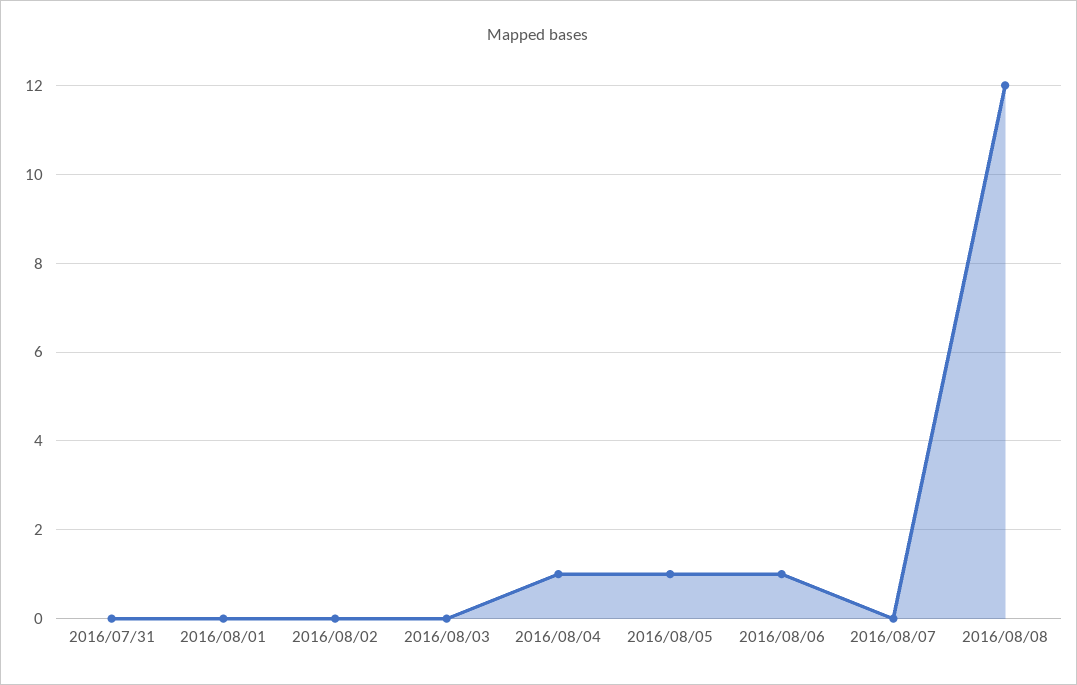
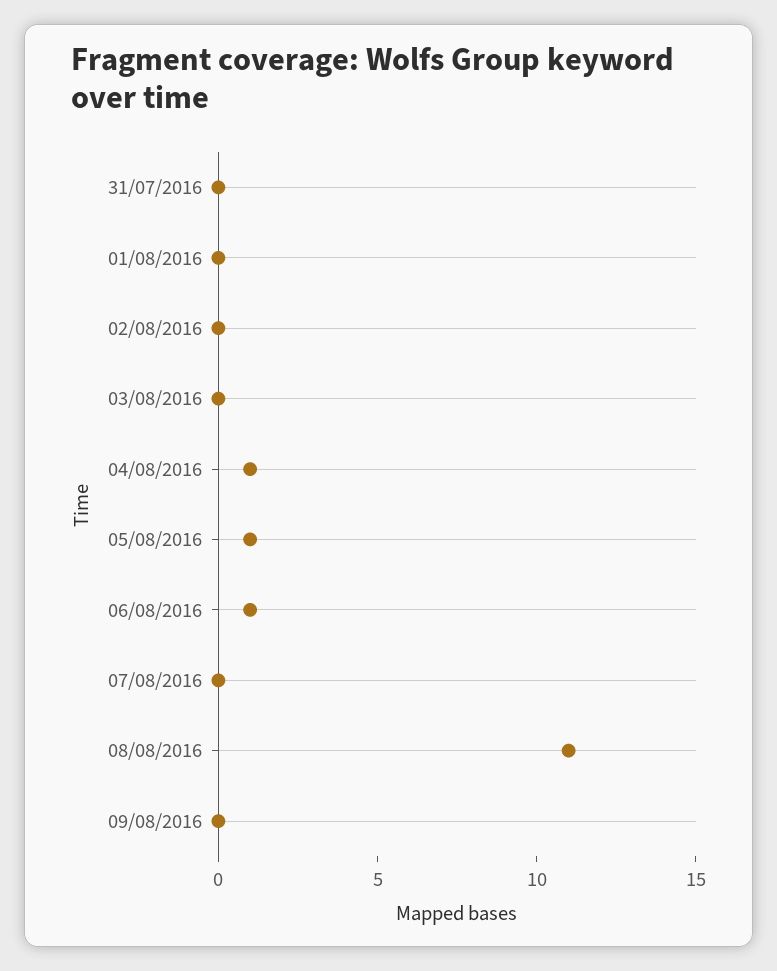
2016/08/08: 12 -> 11
09/08/2016: none -> 0

